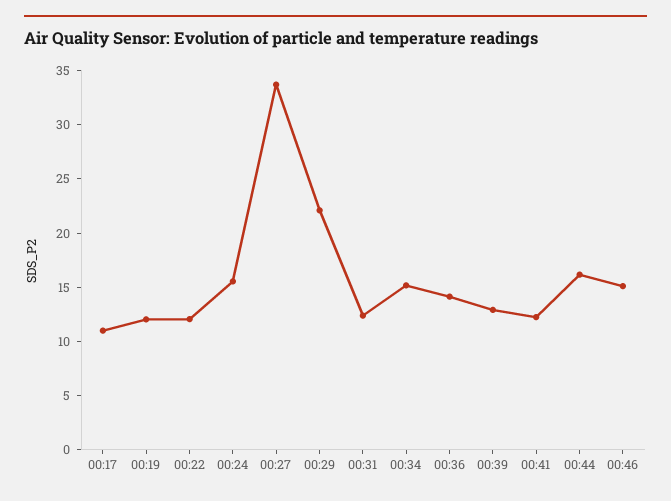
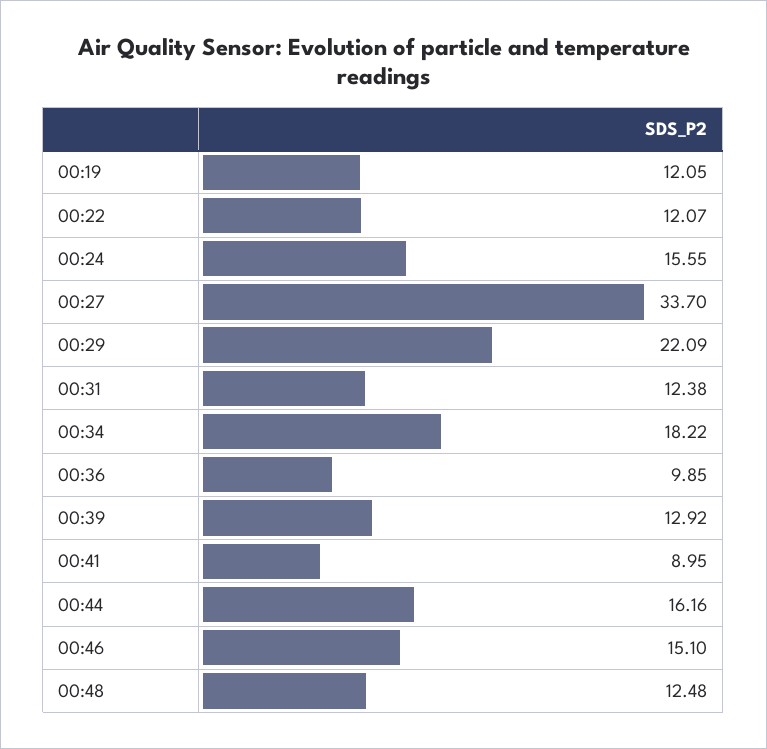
00:17: 11 -> none
00:34: 15 -> 18.22
00:36: 14 -> 9.85
00:41: 12 -> 8.95
00:48: none -> 12.48

